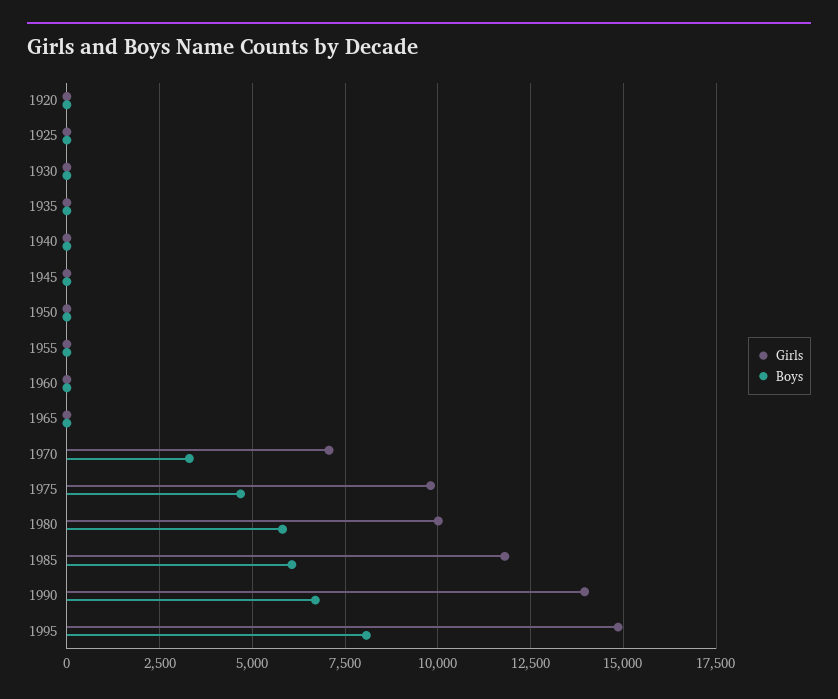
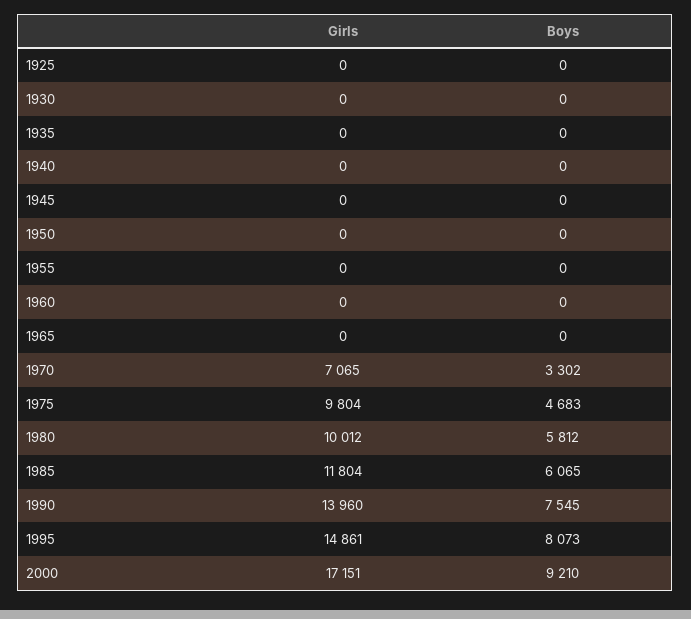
Girls, 1920: 0 -> none
Boys, 1920: 0 -> none
Boys, 1990: 6750 -> 7545
Girls, 2000: none -> 17151
Boys, 2000: none -> 9210

